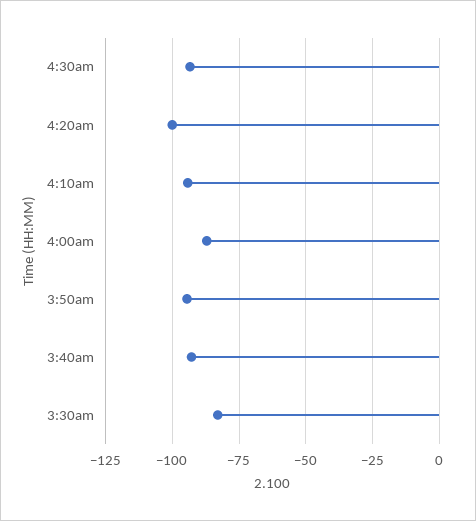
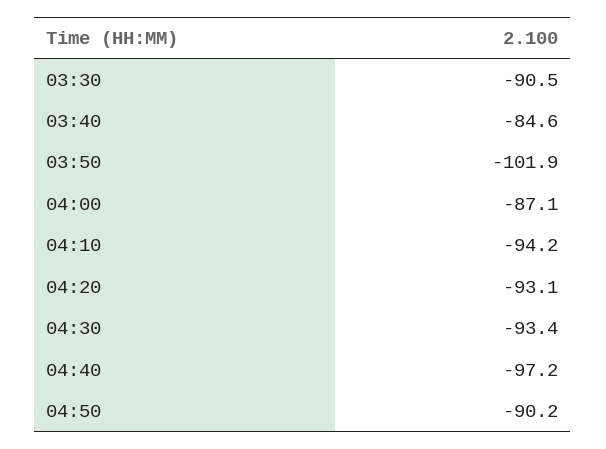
4:20am: -100 -> -93.1
3:50am: -95 -> -101.9
3:40am: -92.5 -> -84.6
3:30am: -82.5 -> -90.5
04:40: none -> -97.2
04:50: none -> -90.2

